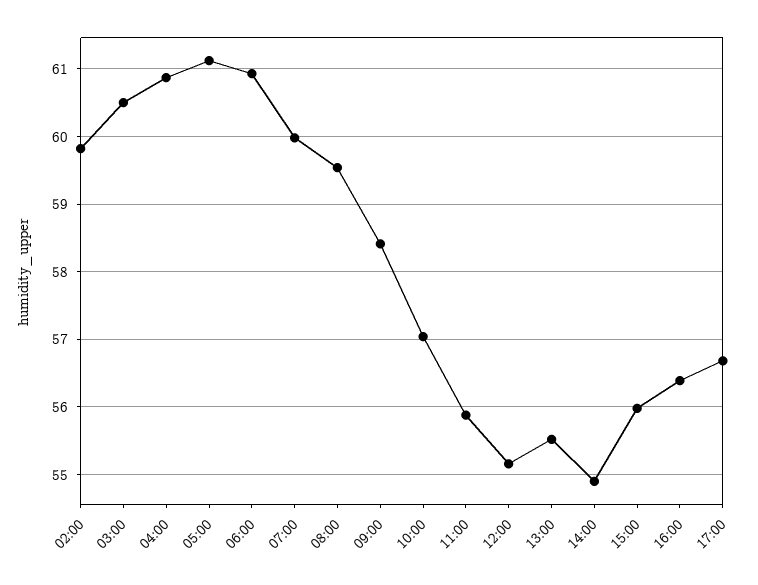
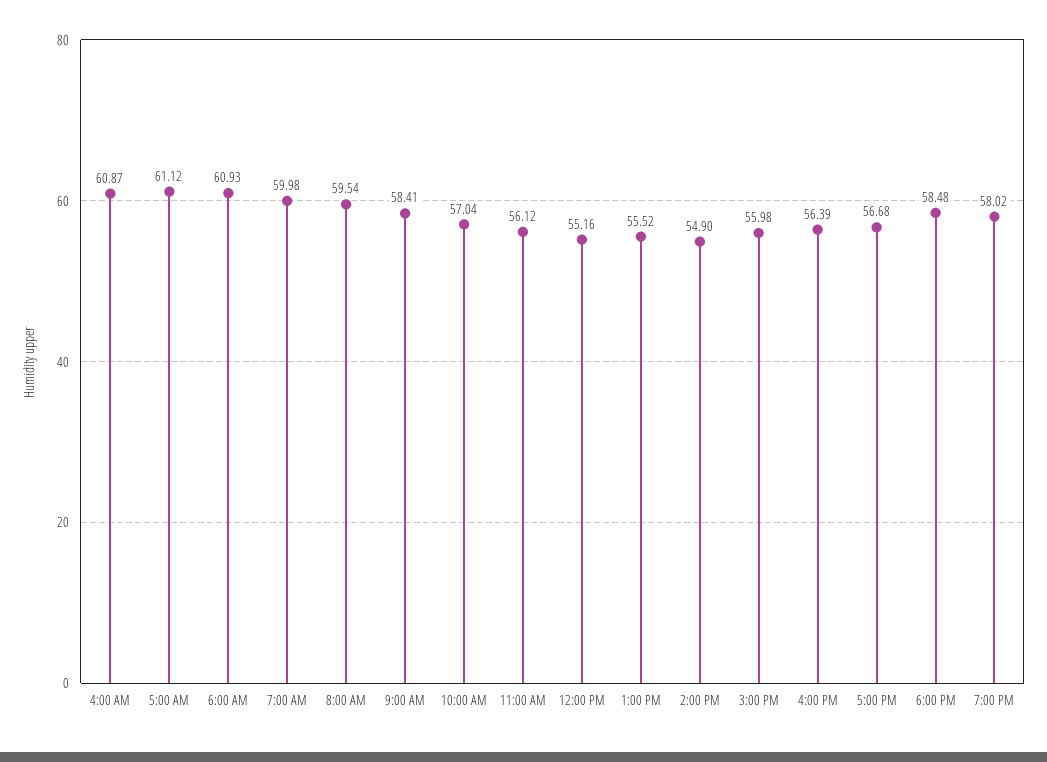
02:00: 59.8 -> none
03:00: 60.5 -> none
11:00: 55.9 -> 56.12
6:00 PM: none -> 58.48
7:00 PM: none -> 58.02

